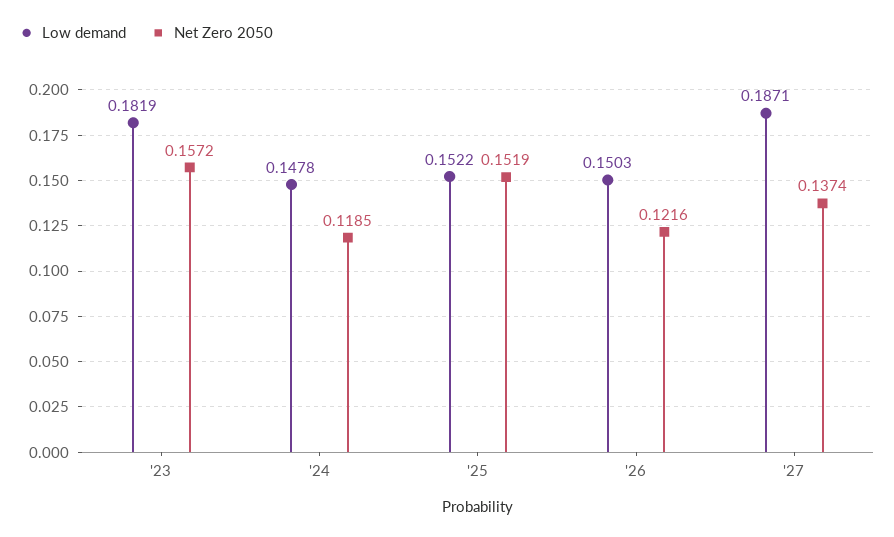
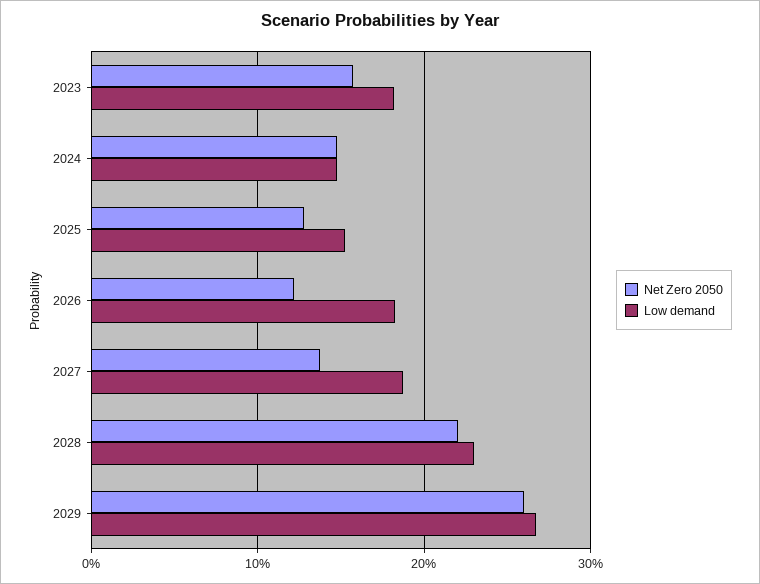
Net Zero 2050, '24: 0.1185 -> 0.15
Net Zero 2050, '25: 0.1519 -> 0.13
Low demand, '26: 0.1503 -> 0.18
Net Zero 2050, 2028: none -> 0.22
Low demand, 2028: none -> 0.23
Net Zero 2050, 2029: none -> 0.26
Low demand, 2029: none -> 0.27

